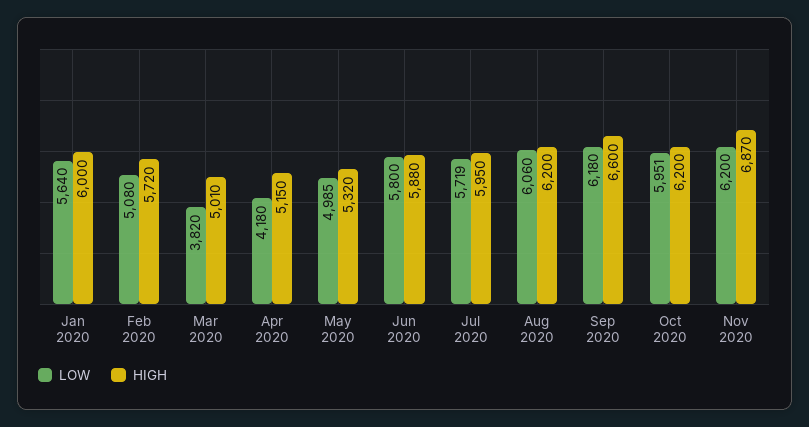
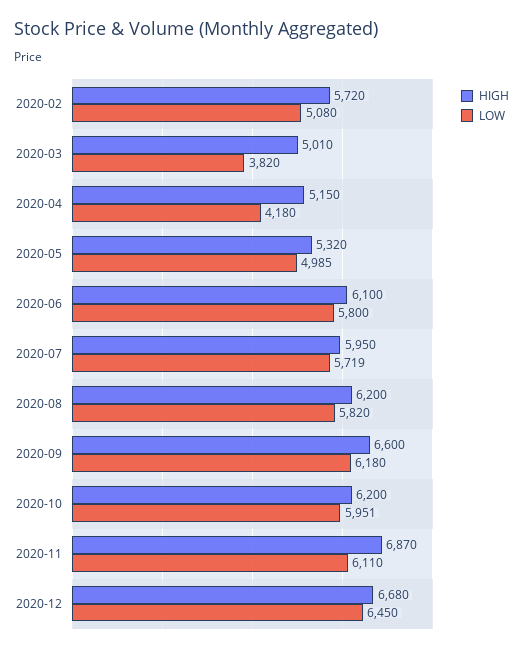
LOW, Jan 2020: 5640 -> none
HIGH, Jan 2020: 6000 -> none
HIGH, Jun 2020: 5880 -> 6100
LOW, Aug 2020: 6060 -> 5820
LOW, Nov 2020: 6200 -> 6110
HIGH, 2020-12: none -> 6680
LOW, 2020-12: none -> 6450

